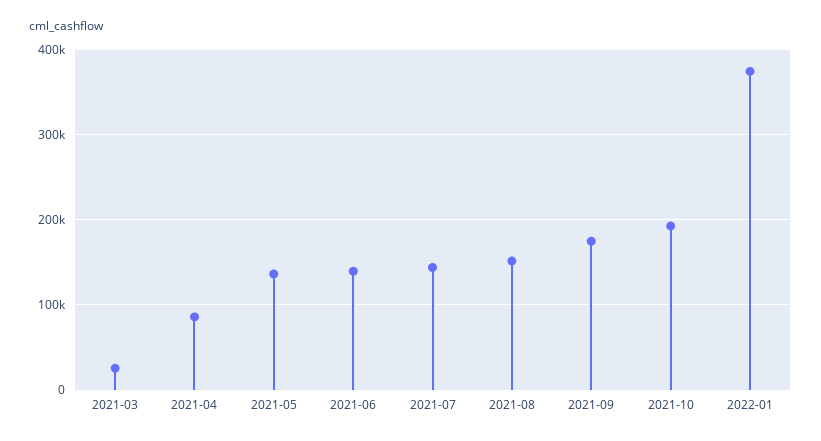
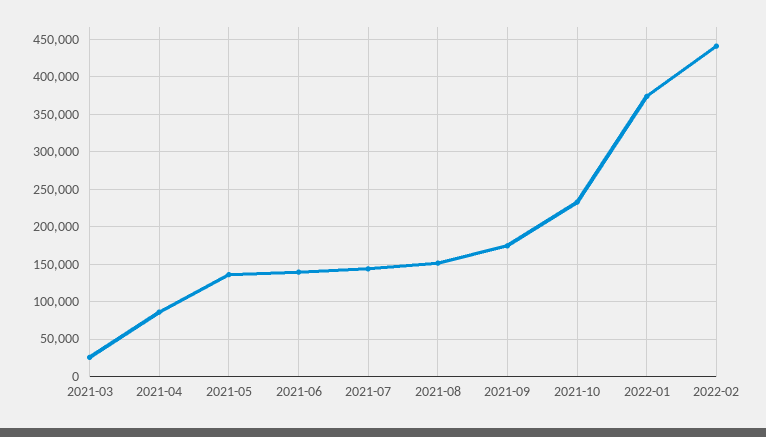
2021-10: 190000 -> 230000
2022-02: none -> 440000

